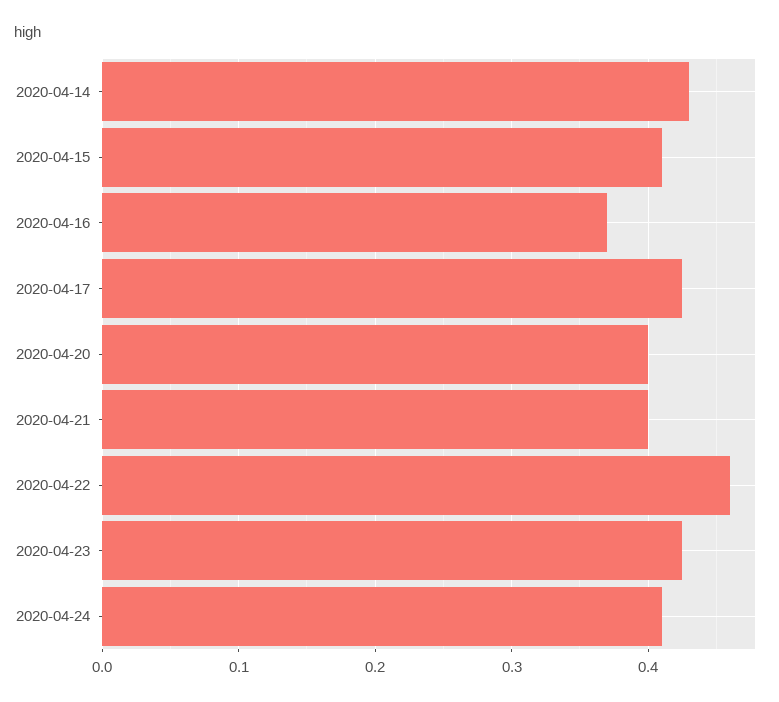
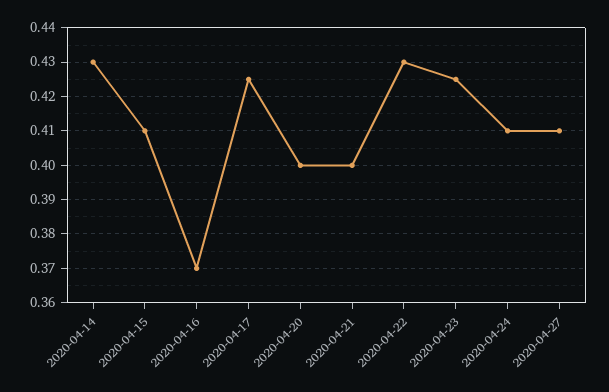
2020-04-22: 0.46 -> 0.43
2020-04-27: none -> 0.41

